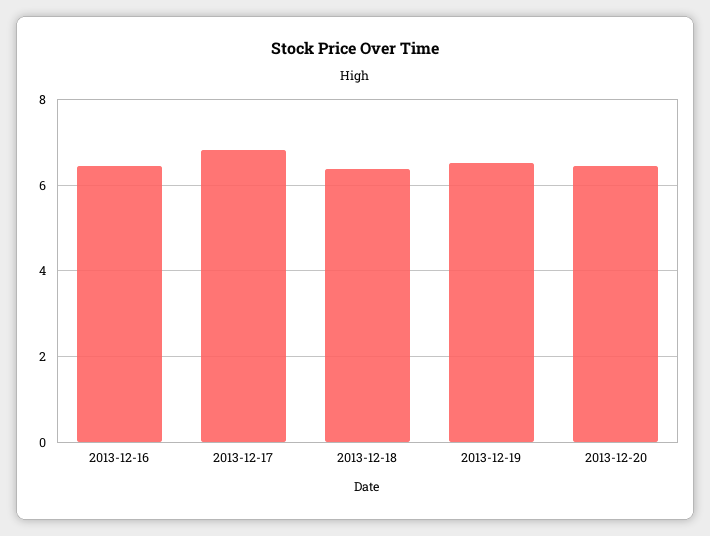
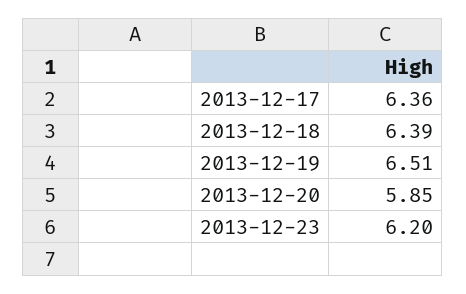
2013-12-16: 6.4 -> none
2013-12-17: 6.8 -> 6.36
2013-12-20: 6.4 -> 5.85
2013-12-23: none -> 6.2

